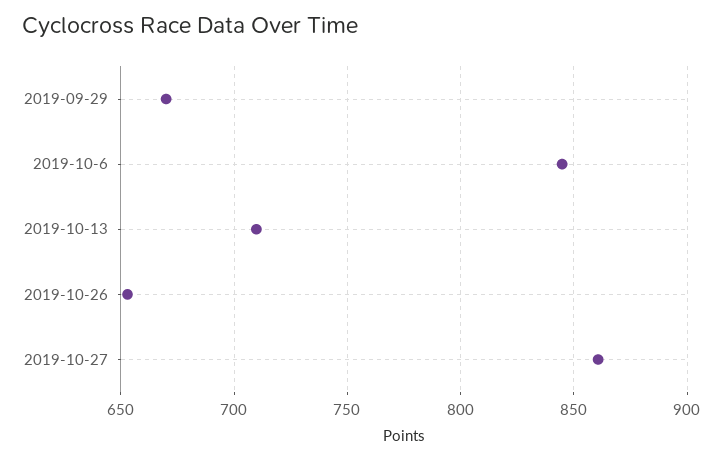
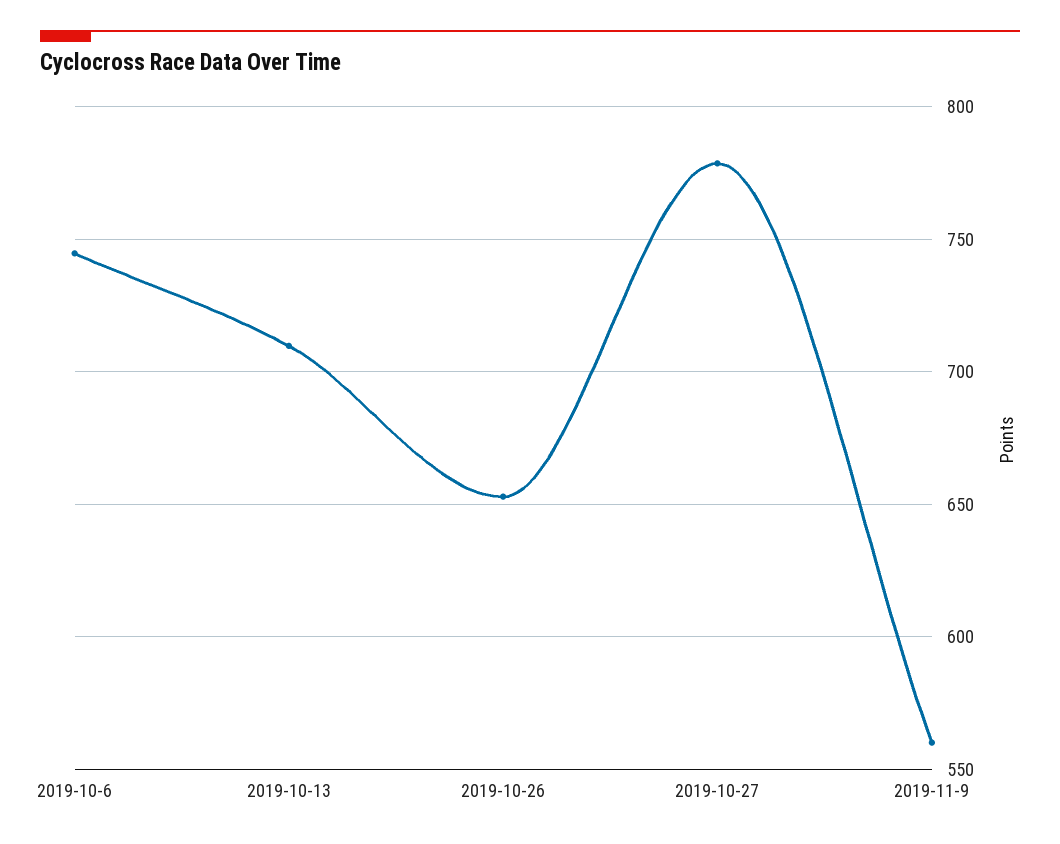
2019-09-29: 670 -> none
2019-10-6: 845 -> 745
2019-10-27: 860 -> 780
2019-11-9: none -> 560

